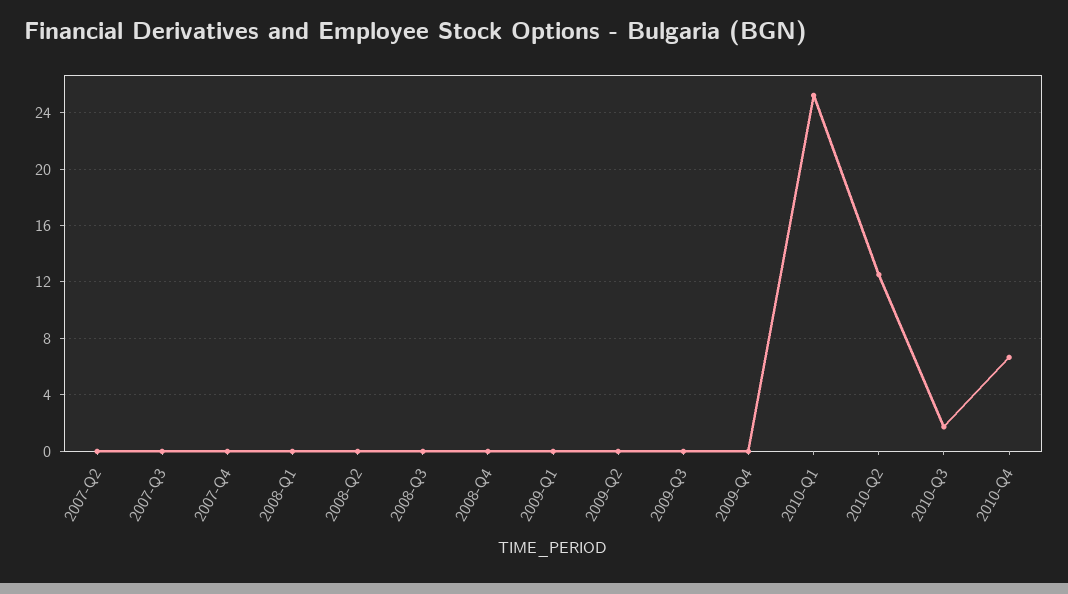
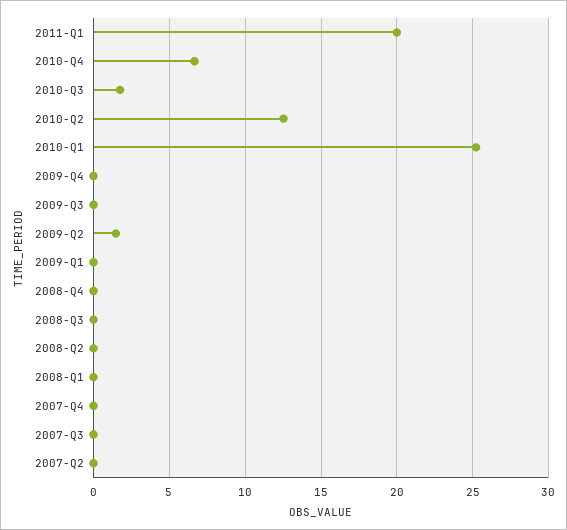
2009-Q2: 0 -> 1.5
2011-Q1: none -> 20

